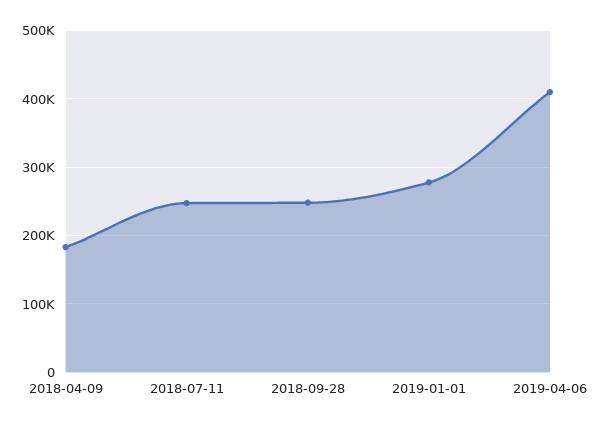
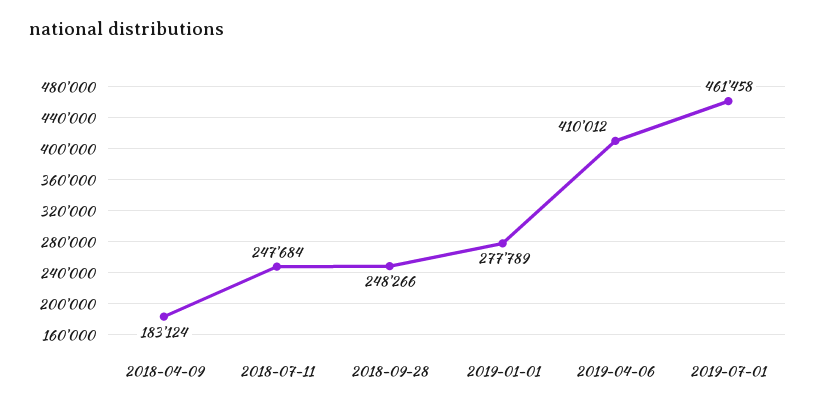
2019-07-01: none -> 461458

